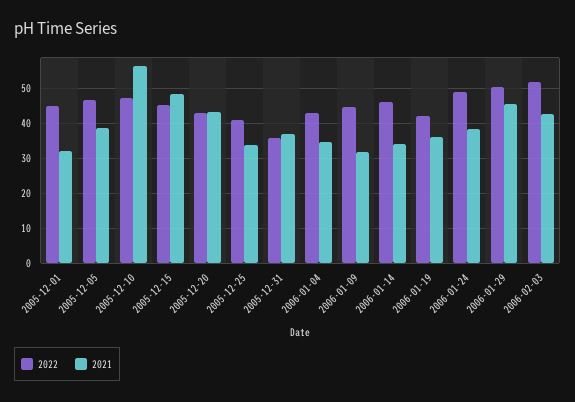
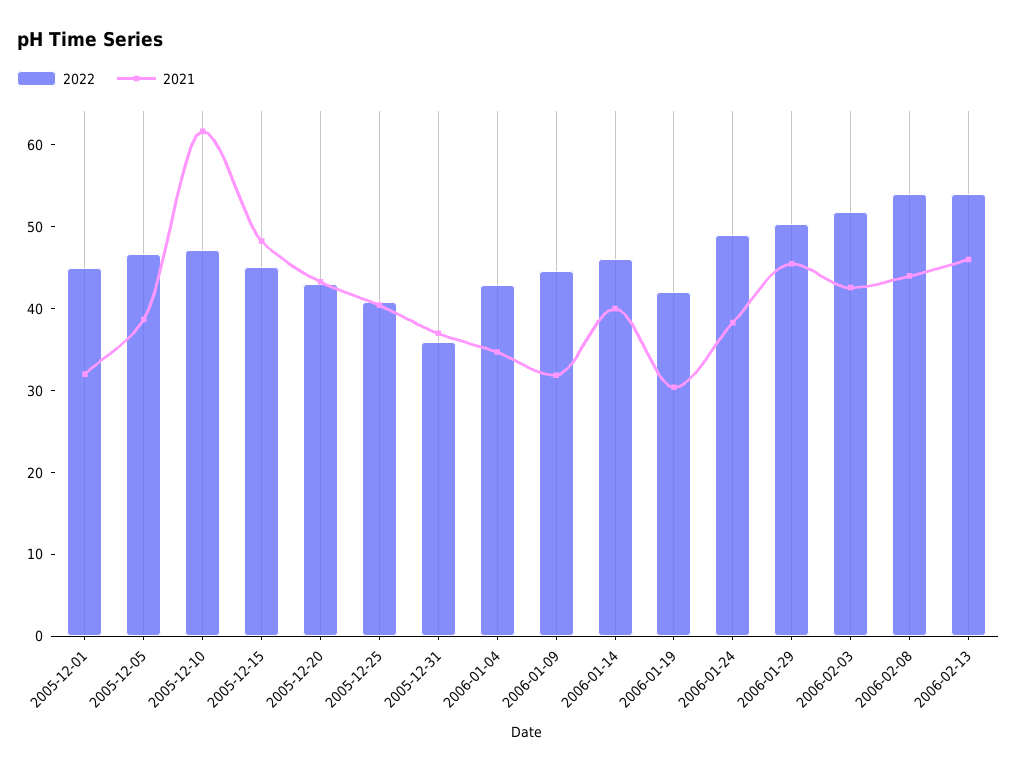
2021, 2005-12-10: 56 -> 62
2021, 2005-12-25: 34 -> 40
2021, 2006-01-14: 34 -> 40
2021, 2006-01-19: 36 -> 30
2022, 2006-02-08: none -> 54
2021, 2006-02-08: none -> 44
2022, 2006-02-13: none -> 54
2021, 2006-02-13: none -> 46

